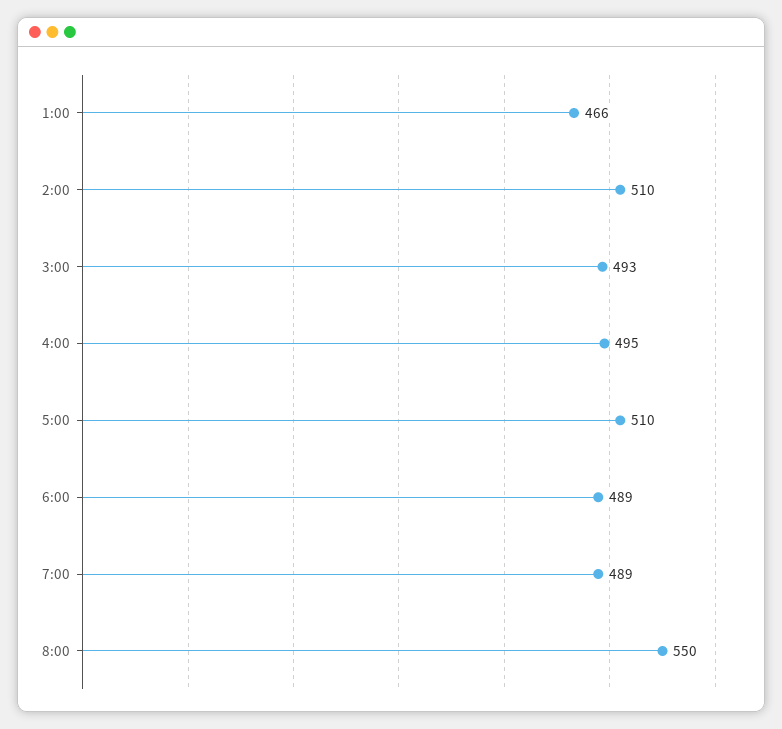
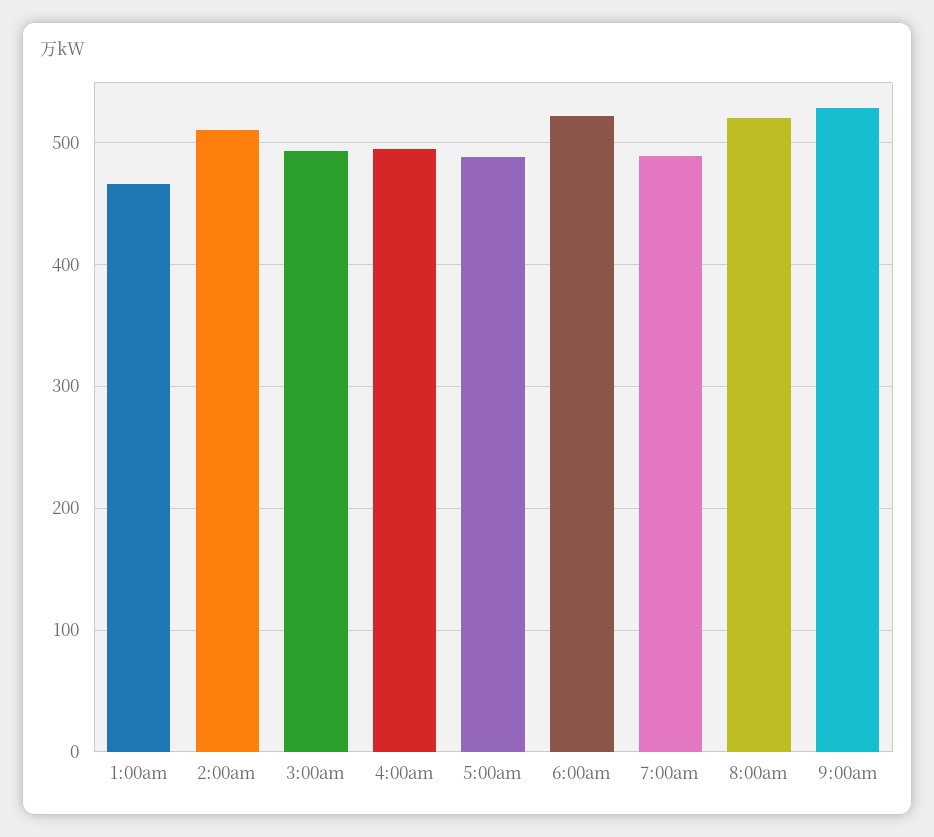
5:00: 510 -> 490
6:00: 489 -> 520
8:00: 550 -> 520
9:00am: none -> 530

